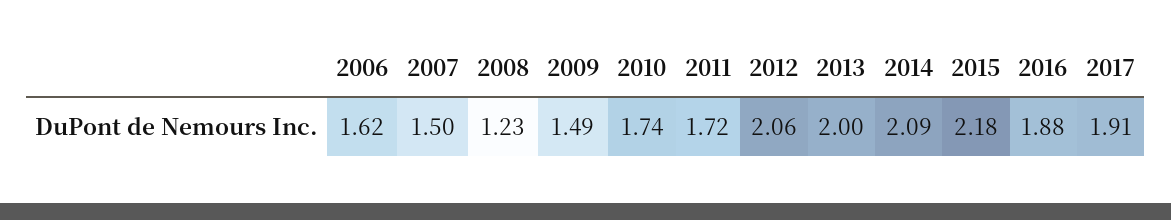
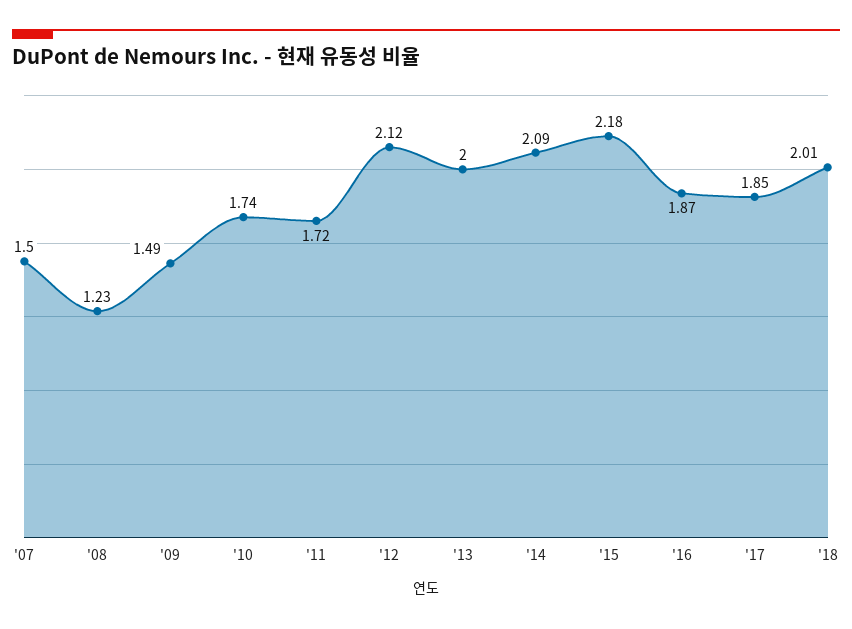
2006: 1.62 -> none
2012: 2.06 -> 2.12
2016: 1.88 -> 1.87
2017: 1.91 -> 1.85
'18: none -> 2.01

